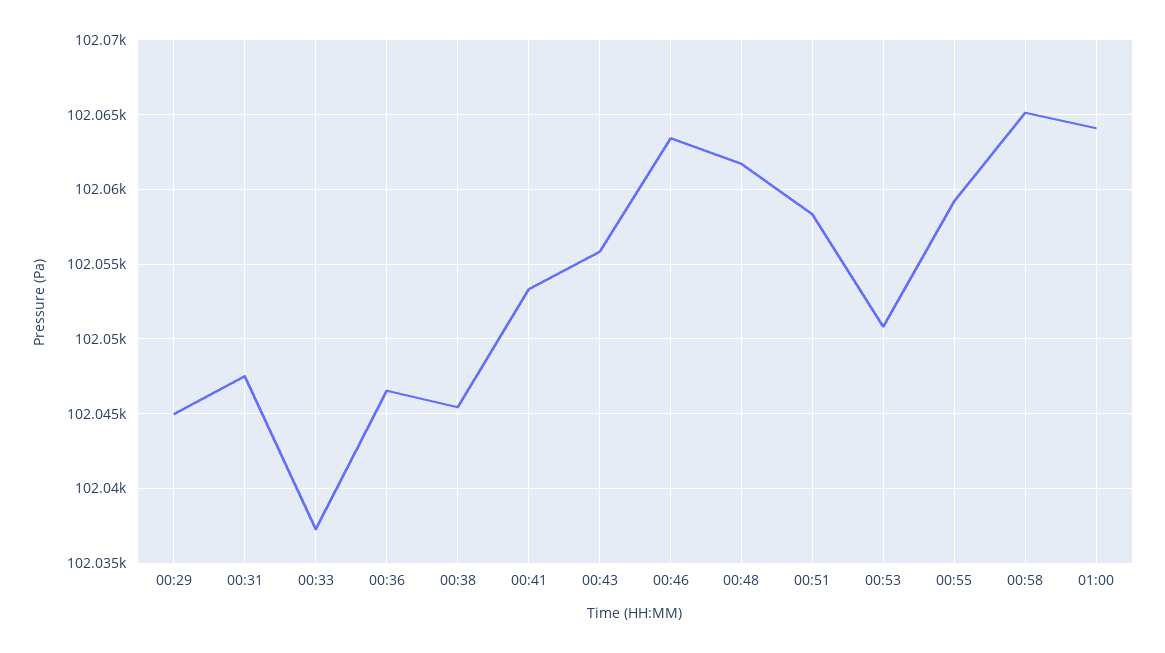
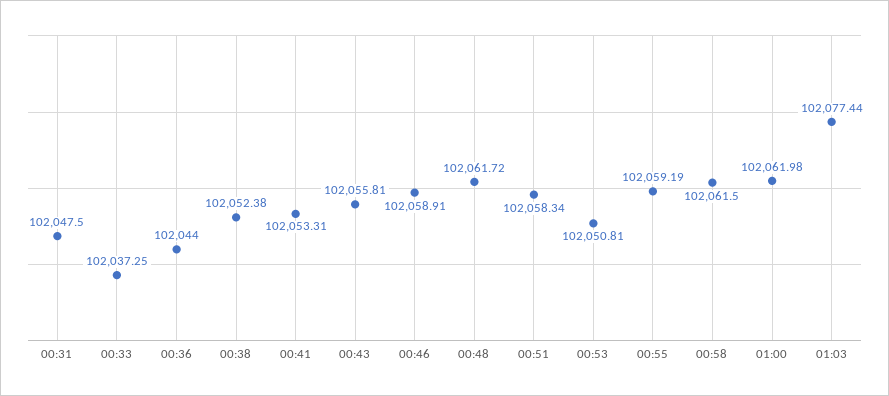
00:29: 102045 -> none
00:36: 102046.5 -> 102044
00:38: 102045.5 -> 102052.38
00:46: 102063.5 -> 102058.91
00:58: 102065 -> 102061.5
01:00: 102064 -> 102061.98
01:03: none -> 102077.44

